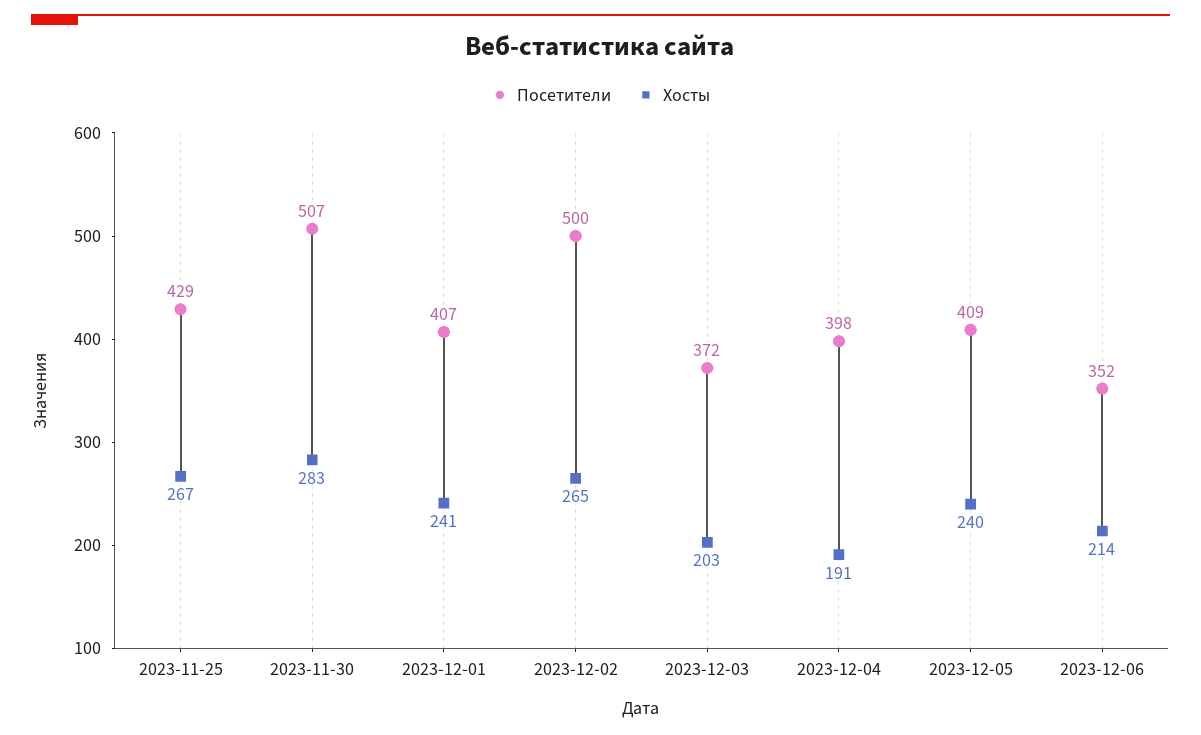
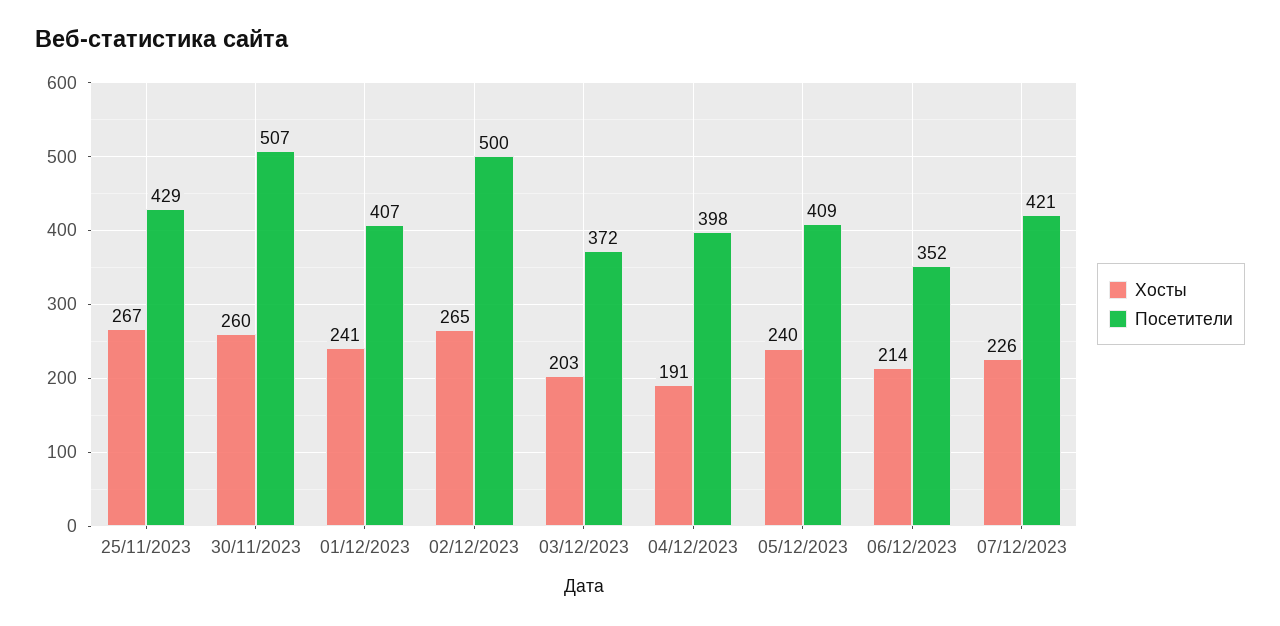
Хосты, 2023-11-30: 283 -> 260
Хосты, 07/12/2023: none -> 226
Посетители, 07/12/2023: none -> 421

